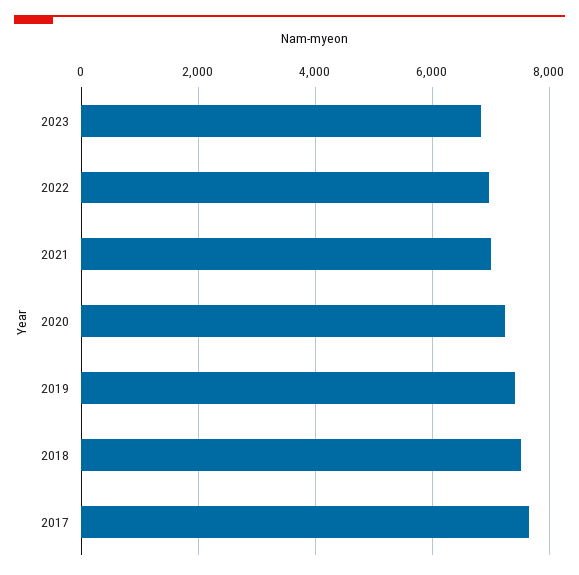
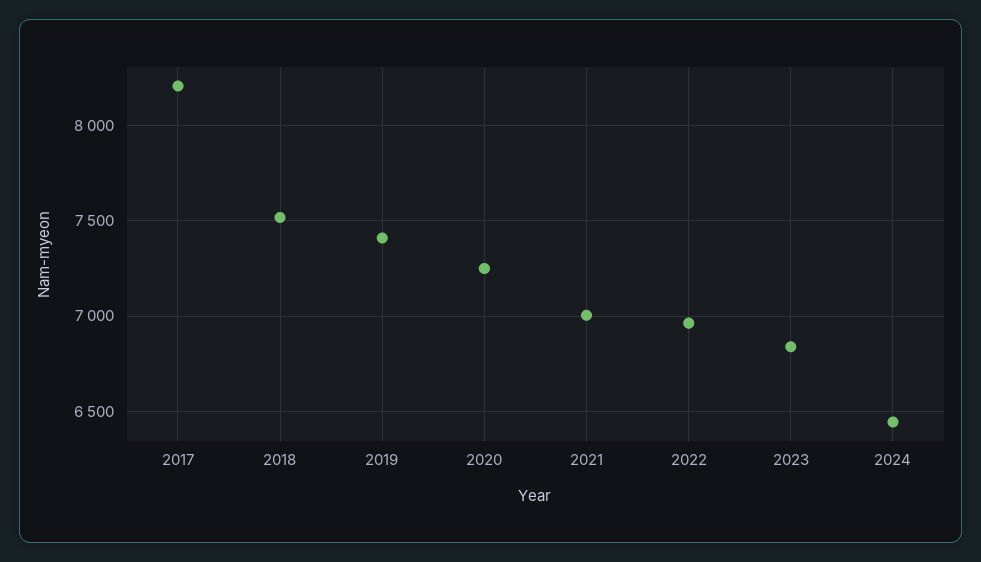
2017: 7600 -> 8200
2024: none -> 6450

